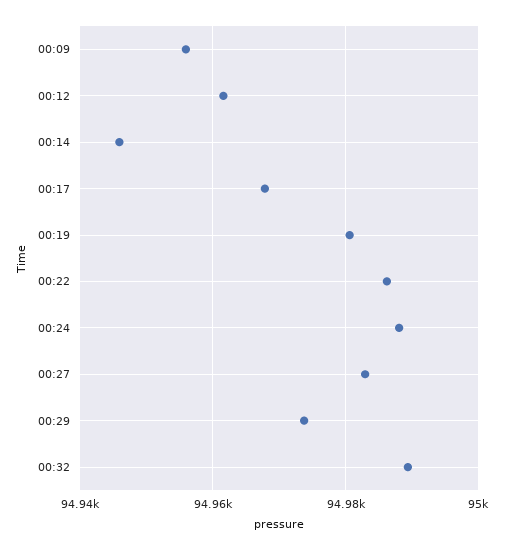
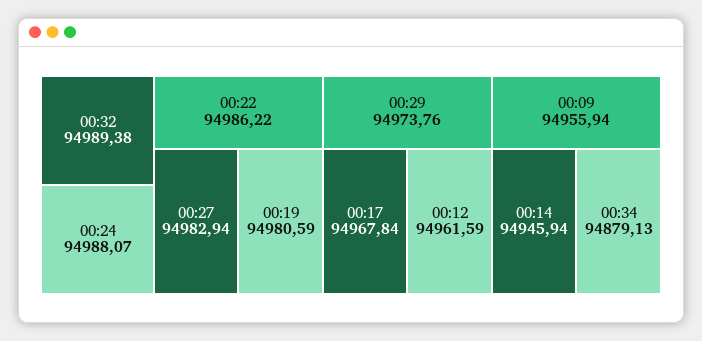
00:34: none -> 94879.13

